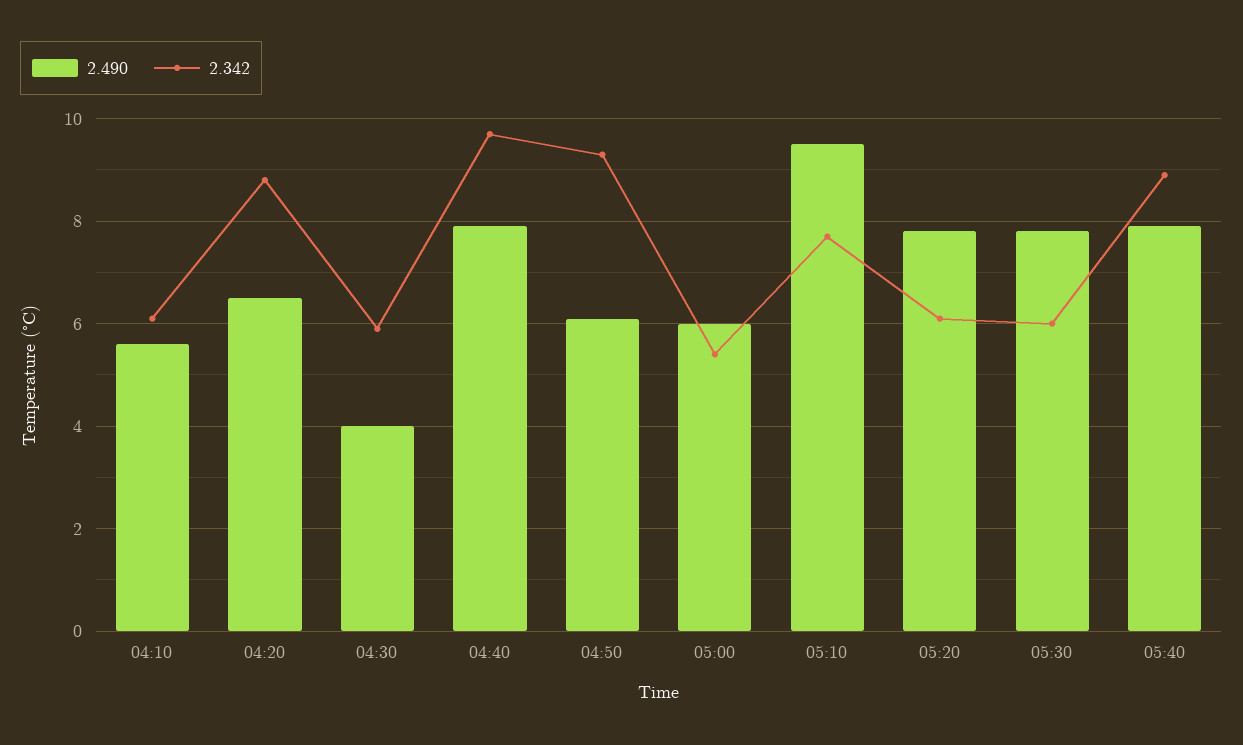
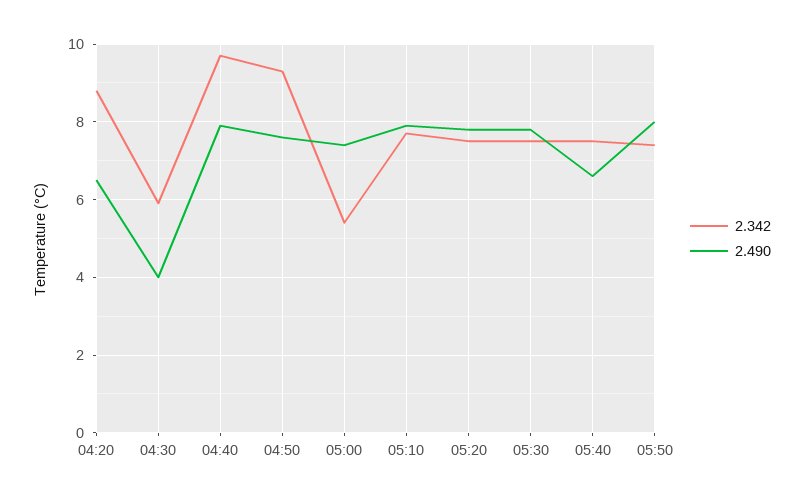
2.490, 04:10: 5.5 -> none
2.342, 04:10: 6 -> none
2.490, 04:50: 6 -> 7.5
2.490, 05:00: 6 -> 7.5
2.490, 05:10: 9.5 -> 8
2.342, 05:20: 6 -> 7.5
2.342, 05:30: 6 -> 7.5
2.490, 05:40: 8 -> 6.5
2.342, 05:40: 9 -> 7.5
2.342, 05:50: none -> 7.5
2.490, 05:50: none -> 8

